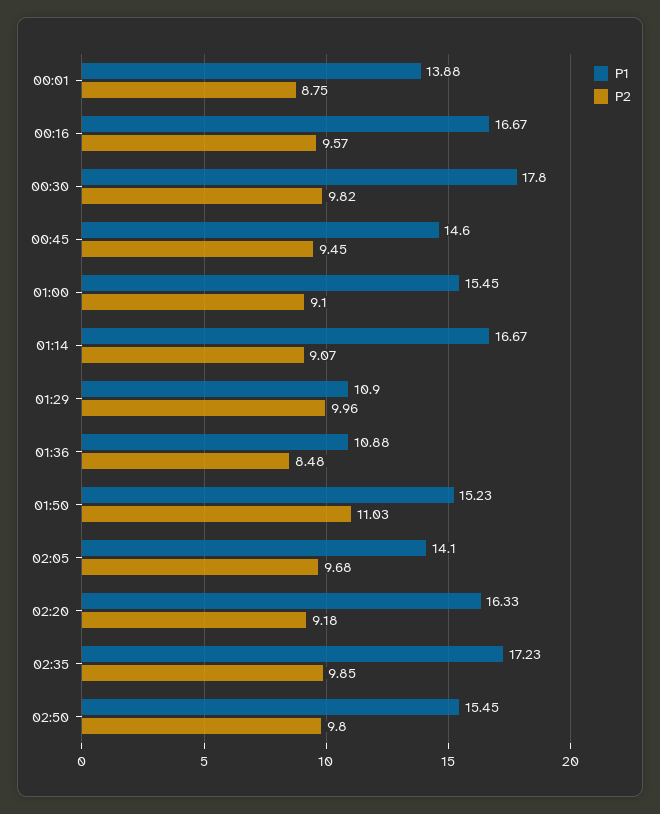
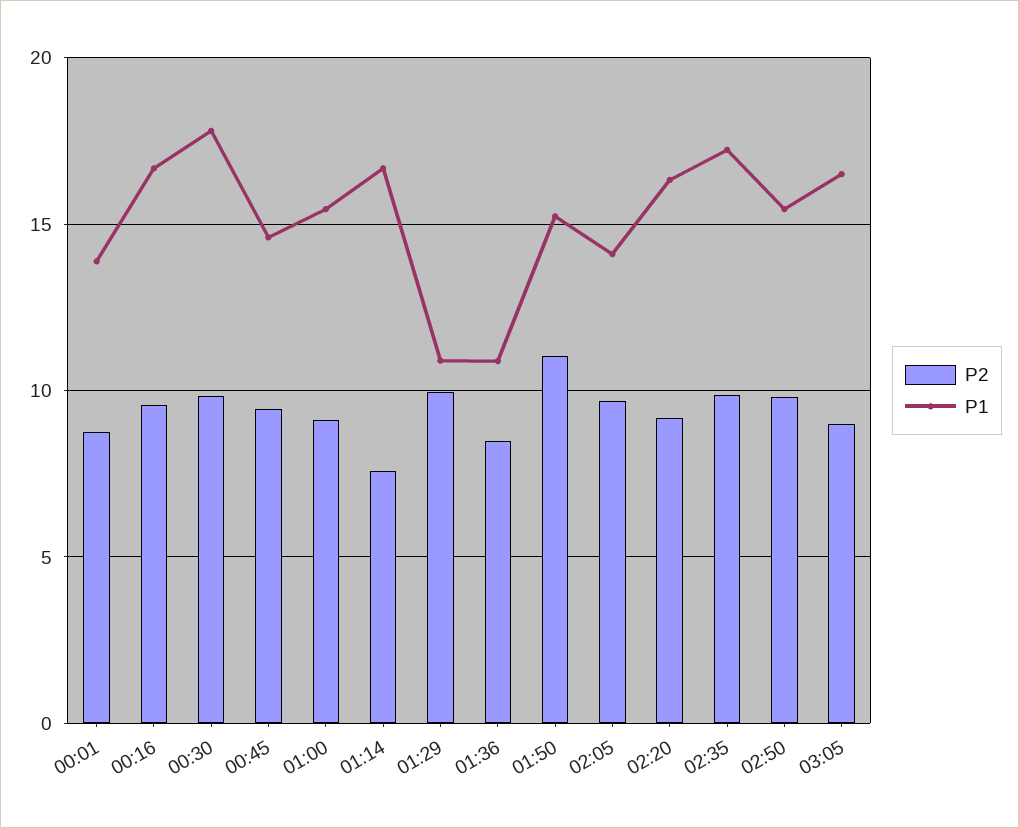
P2, 01:14: 9.07 -> 7.5
P2, 03:05: none -> 9
P1, 03:05: none -> 16.5

